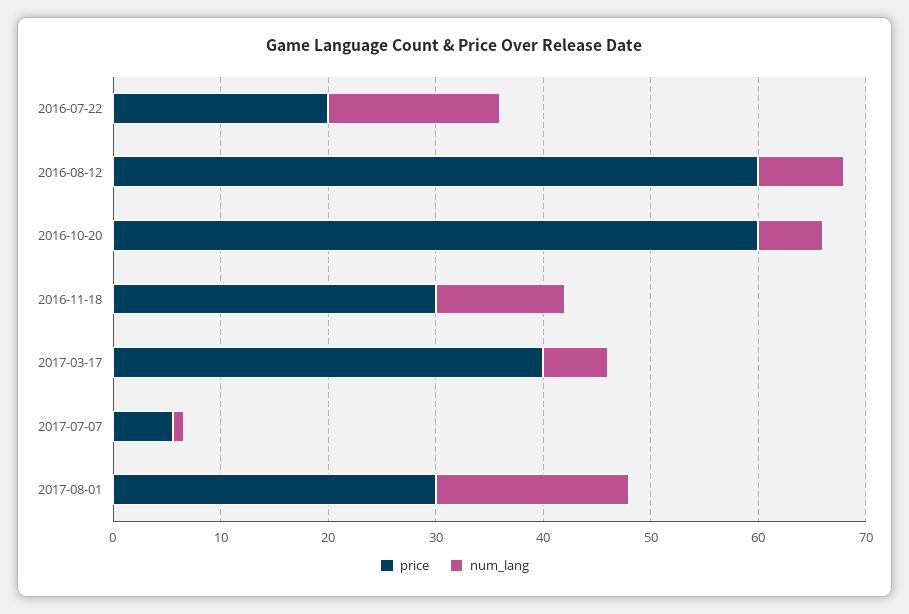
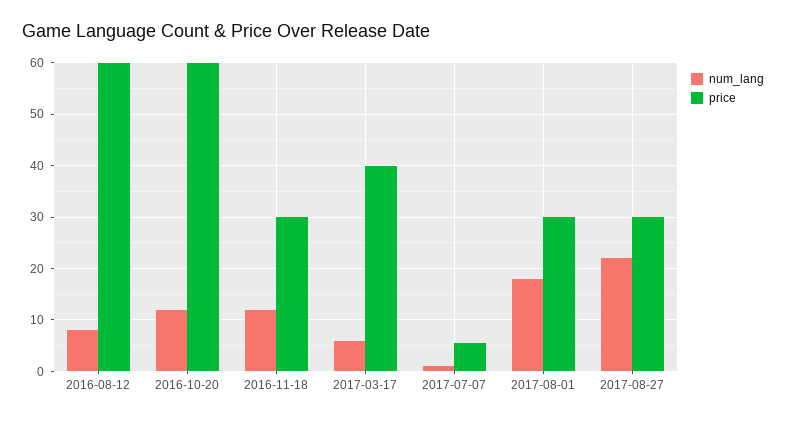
price, 2016-07-22: 20 -> none
num_lang, 2016-07-22: 16 -> none
num_lang, 2016-10-20: 6 -> 12
num_lang, 2017-08-27: none -> 22
price, 2017-08-27: none -> 30

